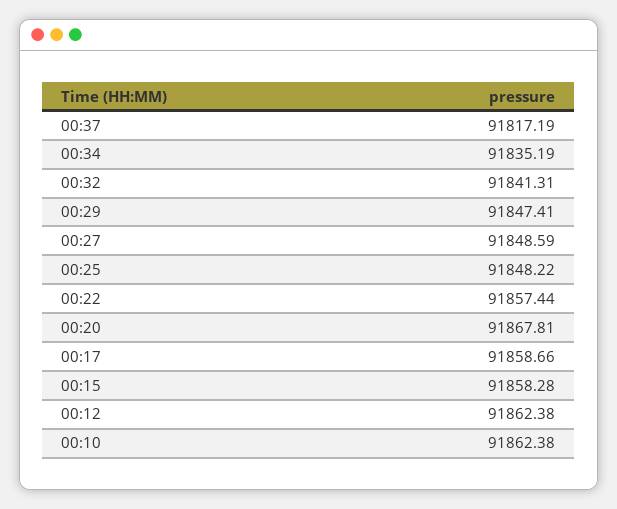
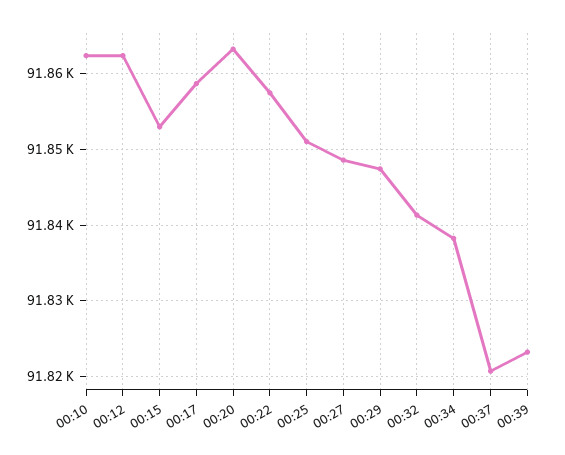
00:37: 91817.19 -> 91821
00:34: 91835.19 -> 91838
00:25: 91848.22 -> 91851
00:20: 91867.81 -> 91863
00:15: 91858.28 -> 91853
00:39: none -> 91823

